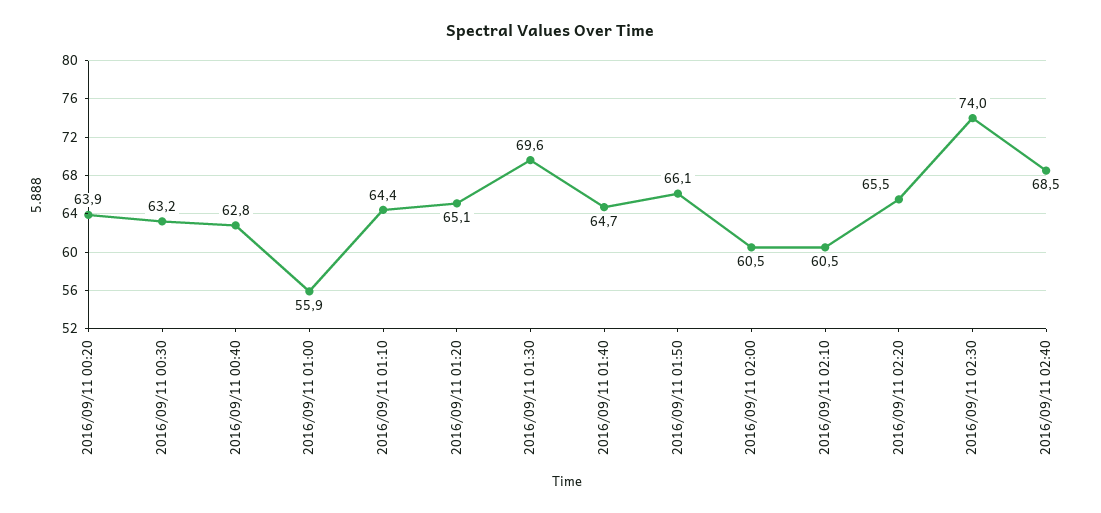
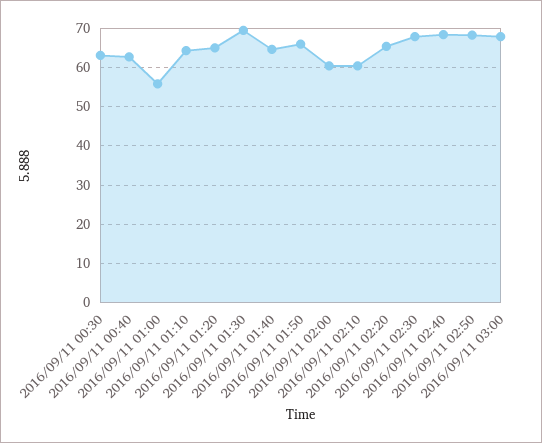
2016/09/11 00:20: 63.9 -> none
2016/09/11 02:30: 74 -> 68
2016/09/11 02:50: none -> 68
2016/09/11 03:00: none -> 68

